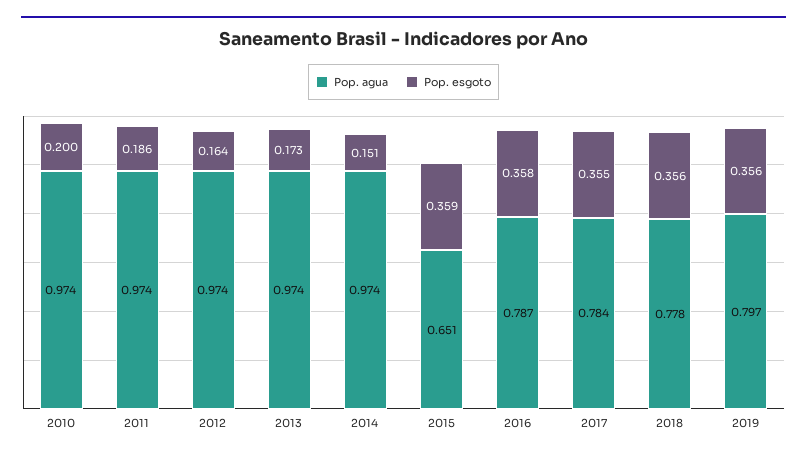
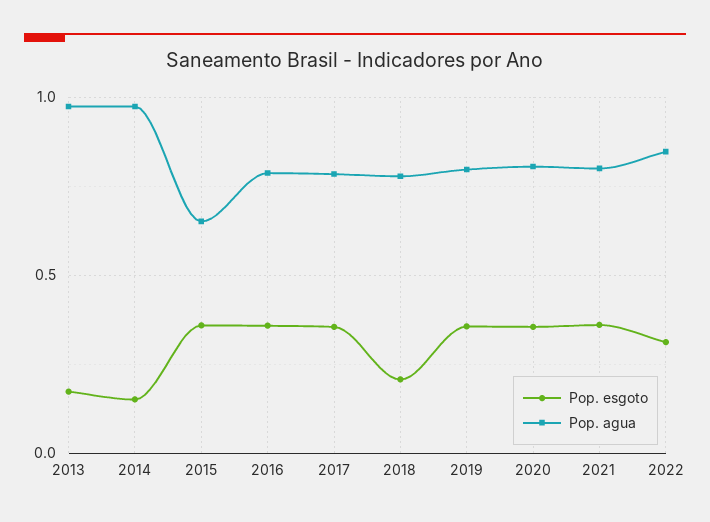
Pop. agua, 2010: 0.974 -> none
Pop. esgoto, 2010: 0.2 -> none
Pop. agua, 2011: 0.974 -> none
Pop. esgoto, 2011: 0.186 -> none
Pop. agua, 2012: 0.974 -> none
Pop. esgoto, 2012: 0.164 -> none
Pop. esgoto, 2018: 0.356 -> 0.2
Pop. esgoto, 2020: none -> 0.35
Pop. agua, 2020: none -> 0.8
Pop. esgoto, 2021: none -> 0.35
Pop. agua, 2021: none -> 0.8
Pop. esgoto, 2022: none -> 0.3
Pop. agua, 2022: none -> 0.85

